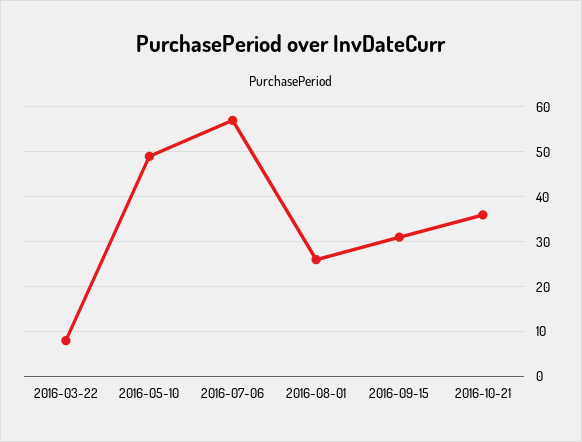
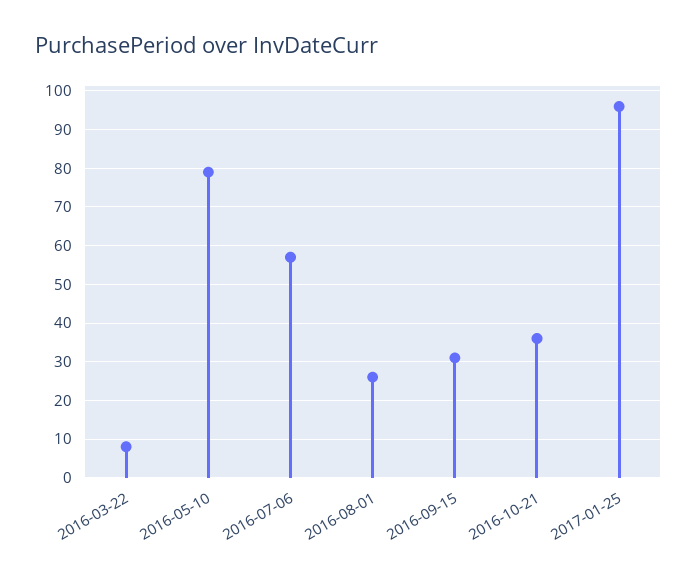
2016-05-10: 50 -> 80
2017-01-25: none -> 95

